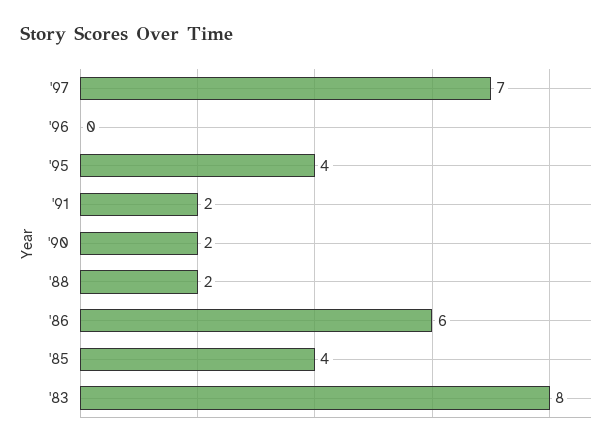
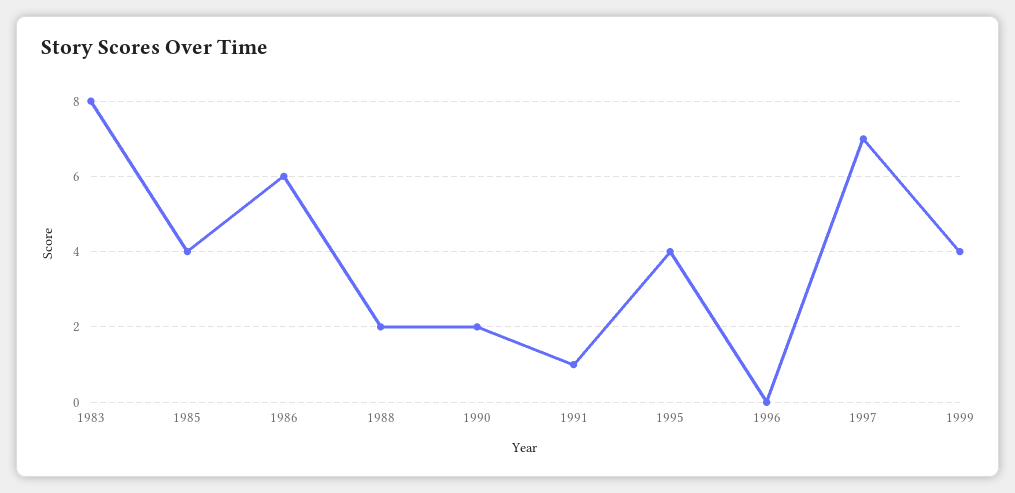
'91: 2 -> 1
1999: none -> 4

